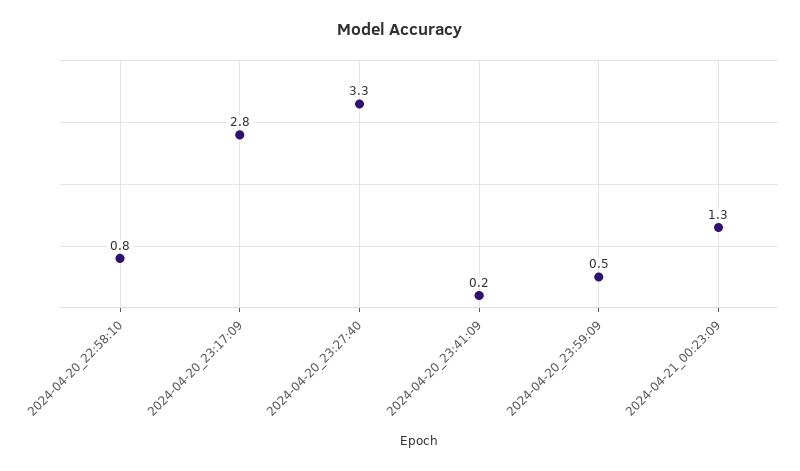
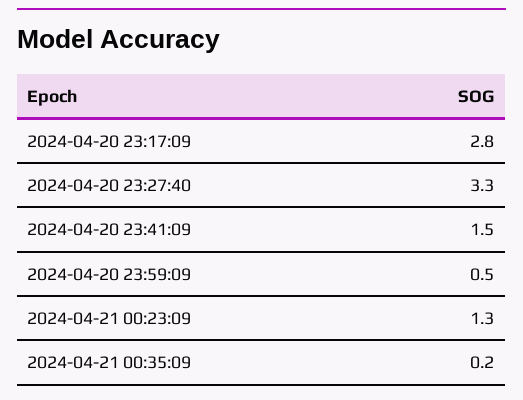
2024-04-20_22:58:10: 0.8 -> none
2024-04-20_23:41:09: 0.2 -> 1.5
2024-04-21 00:35:09: none -> 0.2

